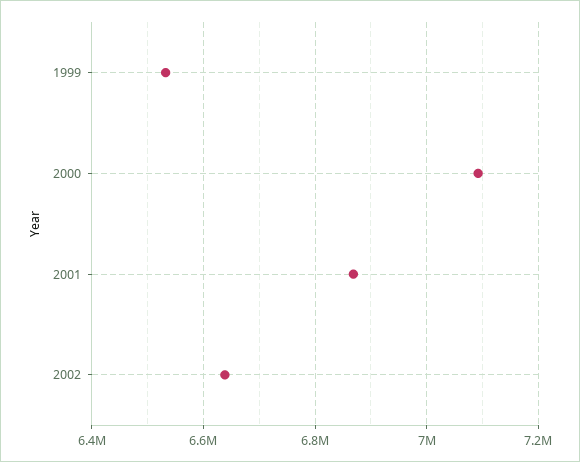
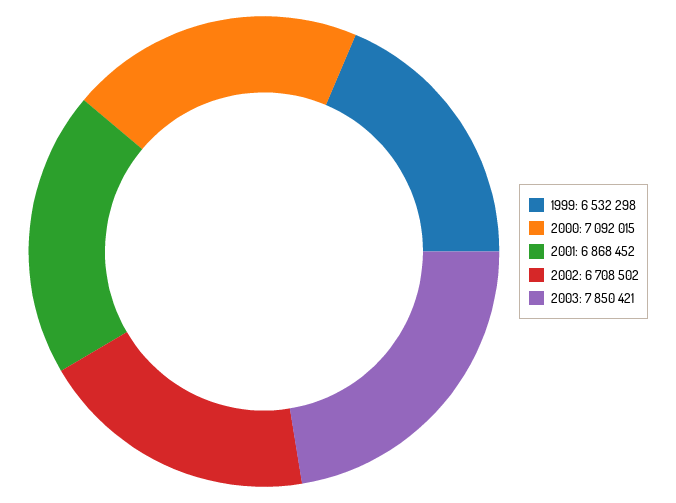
2002: 6640000 -> 6708502
2003: none -> 7850421

